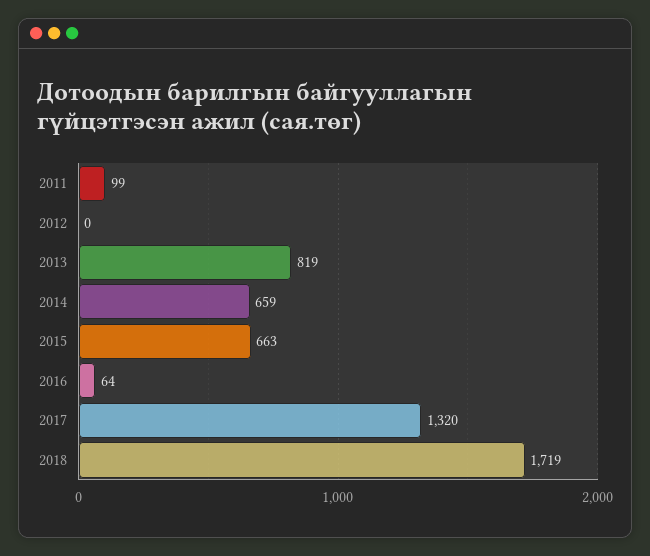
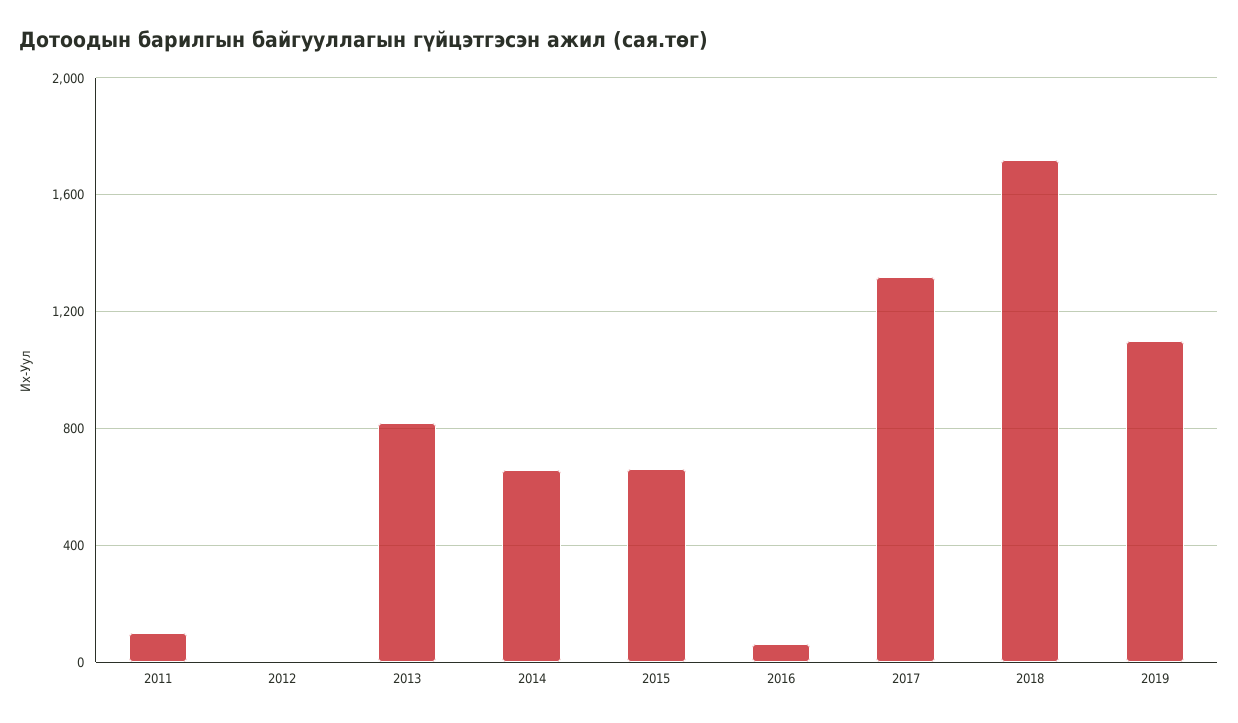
2019: none -> 1100

